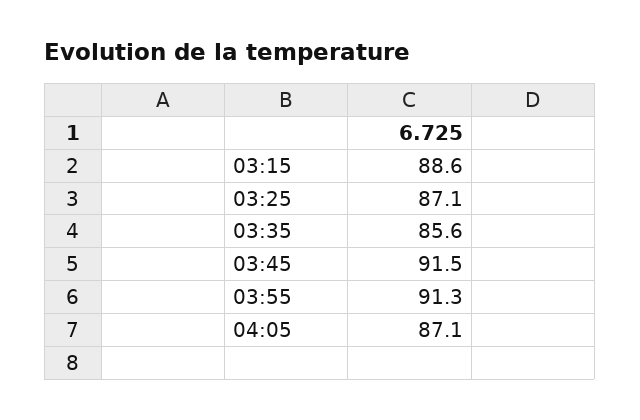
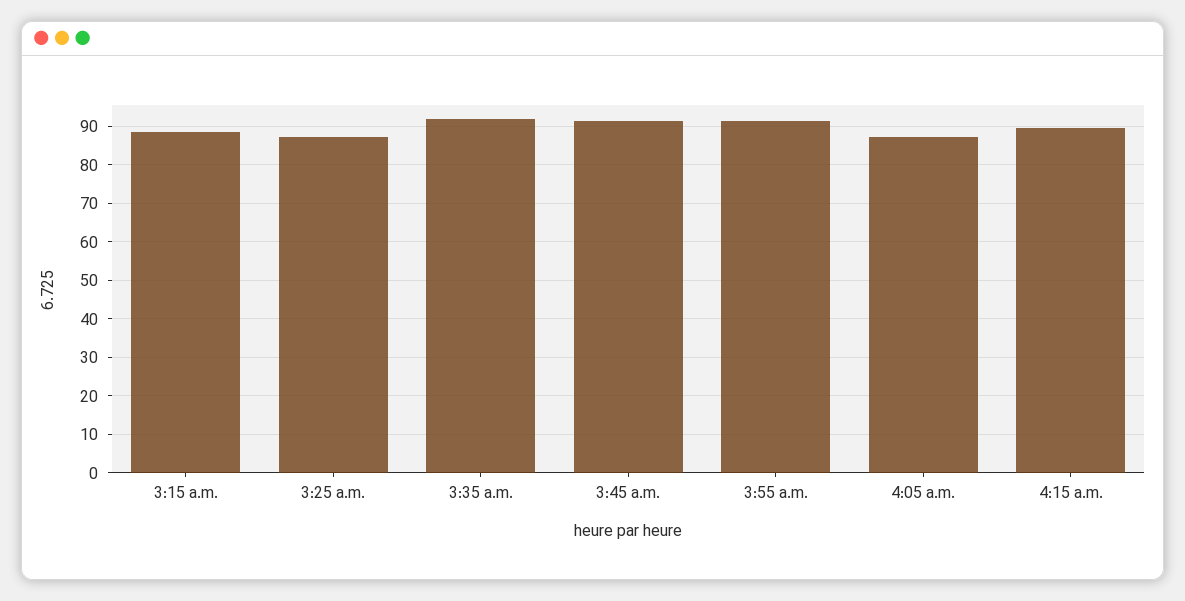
03:35: 85.6 -> 92
4:15 a.m.: none -> 90

